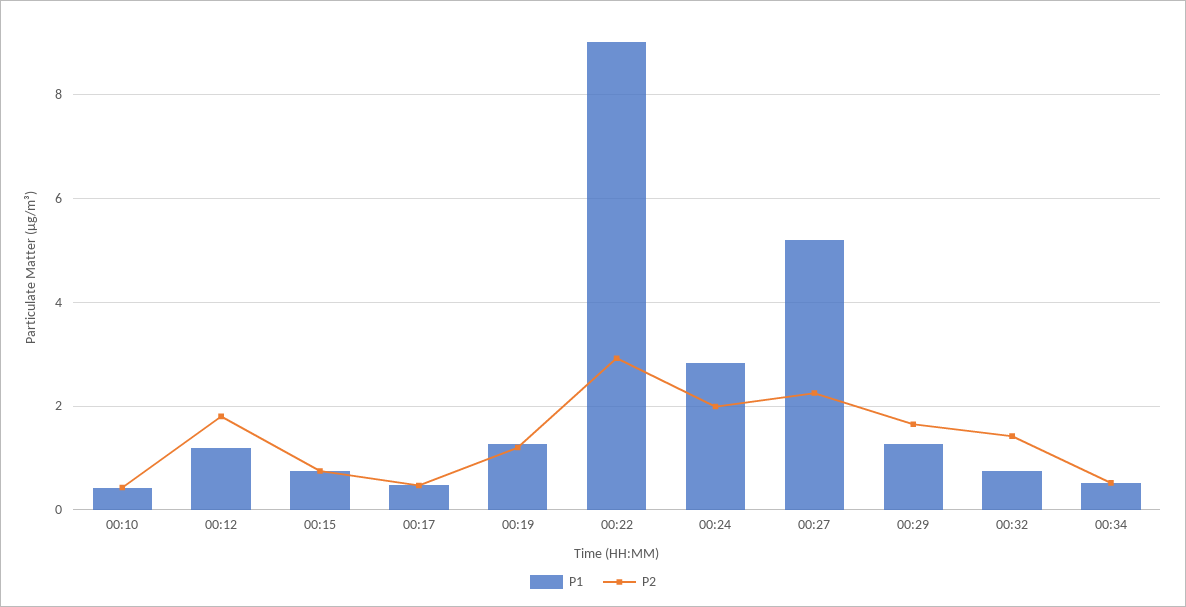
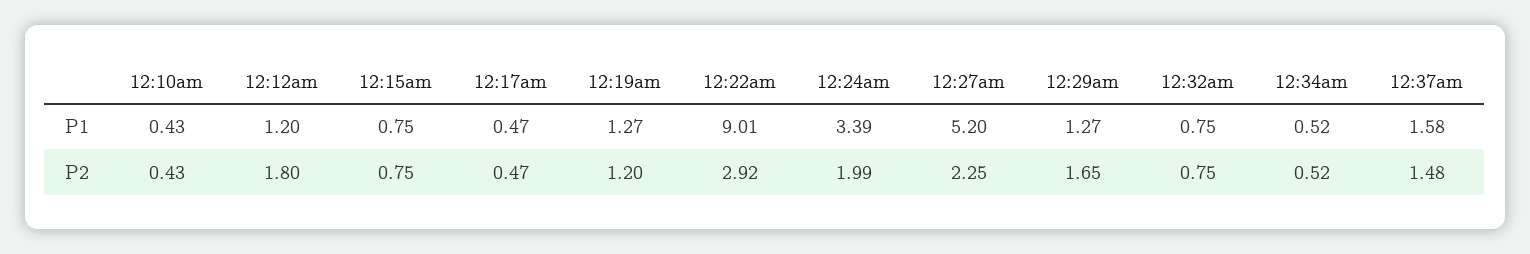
P1, 00:24: 2.8 -> 3.39
P2, 00:32: 1.4 -> 0.75
P1, 12:37am: none -> 1.58
P2, 12:37am: none -> 1.48

